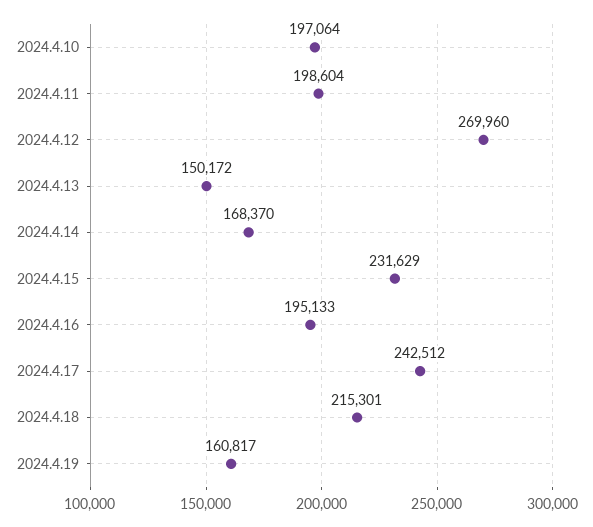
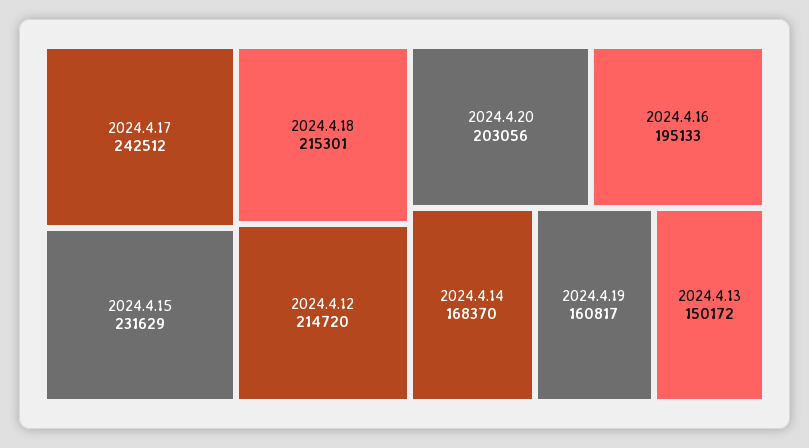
2024.4.10: 197064 -> none
2024.4.11: 198604 -> none
2024.4.12: 269960 -> 214720
2024.4.20: none -> 203056

